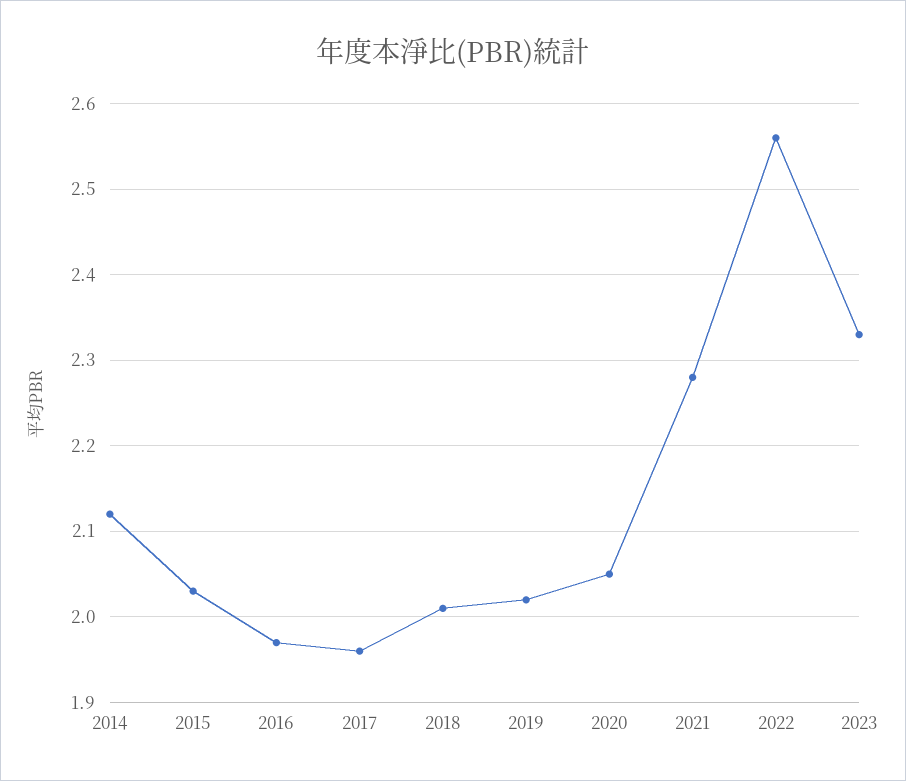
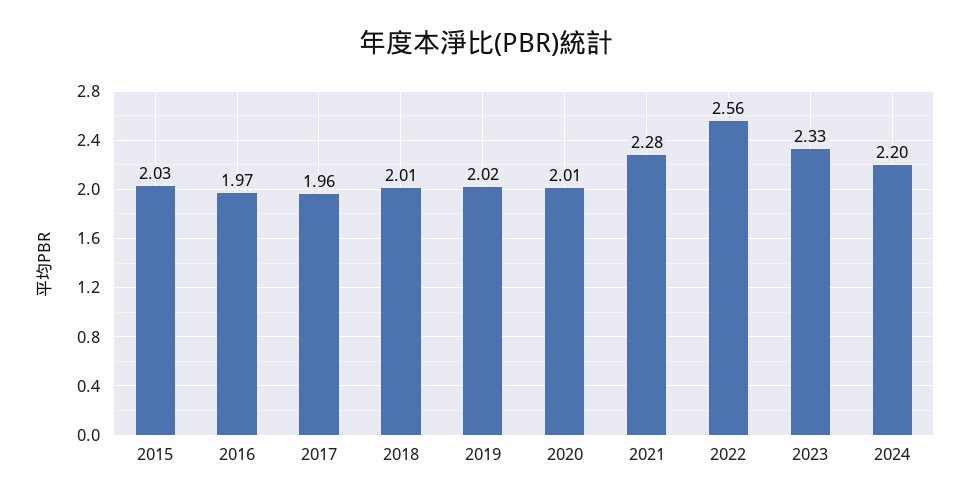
2014: 2.12 -> none
2020: 2.05 -> 2.01
2024: none -> 2.2

